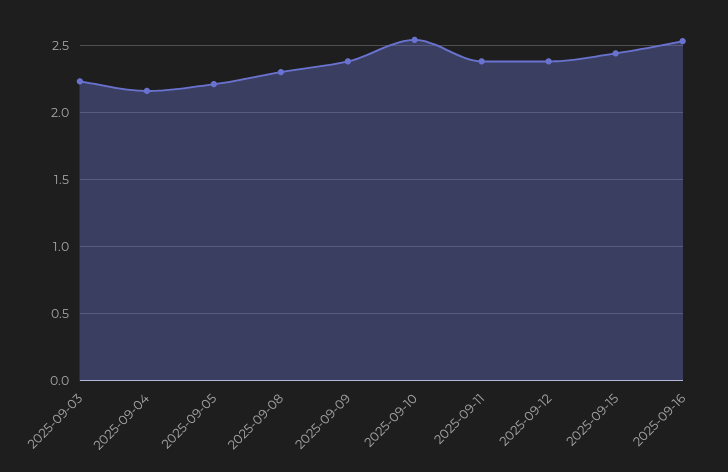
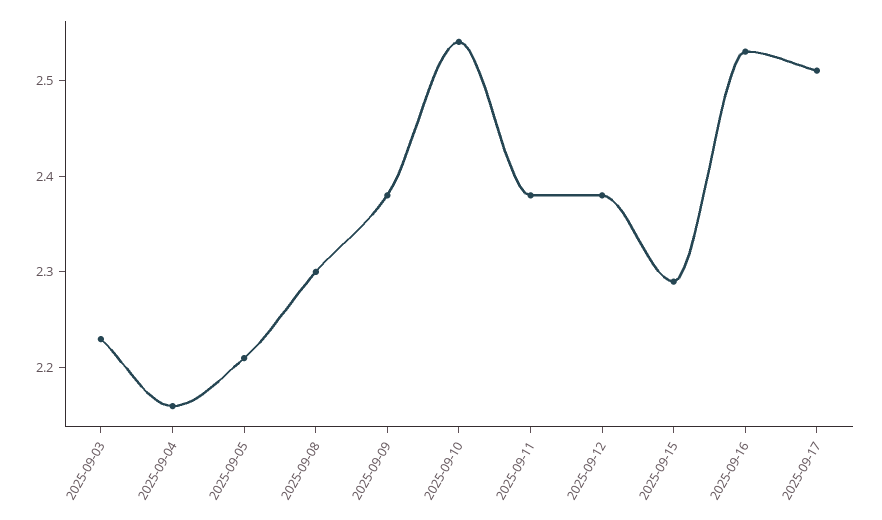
2025-09-15: 2.45 -> 2.29
2025-09-17: none -> 2.51

